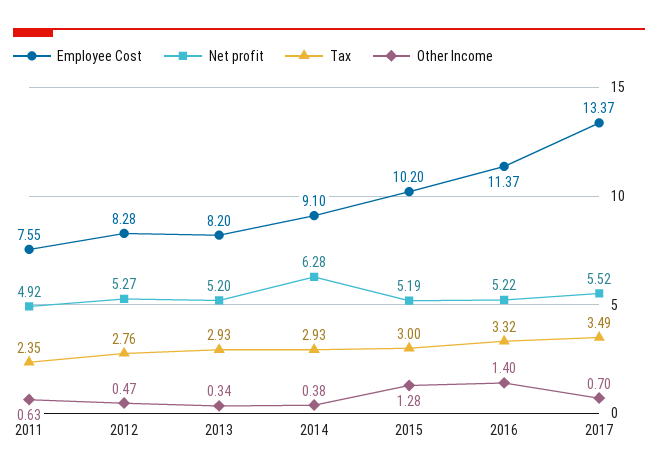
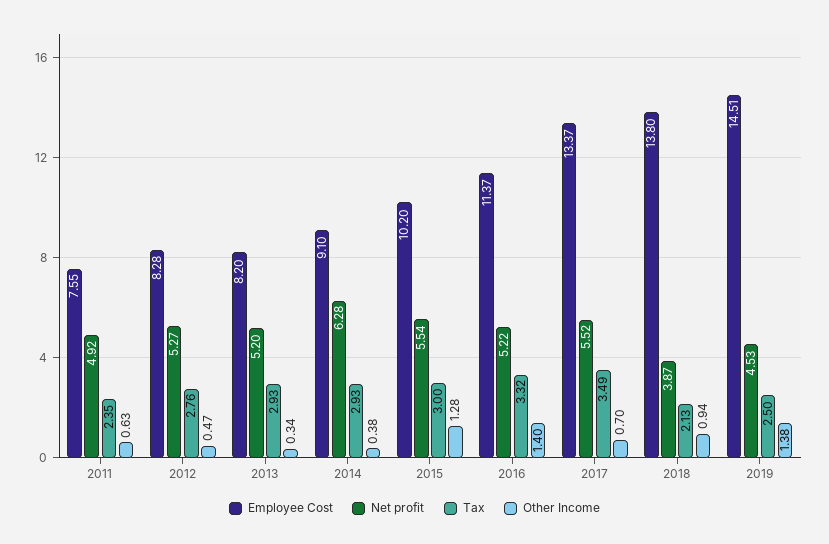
Net profit, 2015: 5.19 -> 5.54
Employee Cost, 2018: none -> 13.8
Net profit, 2018: none -> 3.87
Tax, 2018: none -> 2.13
Other Income, 2018: none -> 0.94
Employee Cost, 2019: none -> 14.51
Net profit, 2019: none -> 4.53
Tax, 2019: none -> 2.5
Other Income, 2019: none -> 1.38

